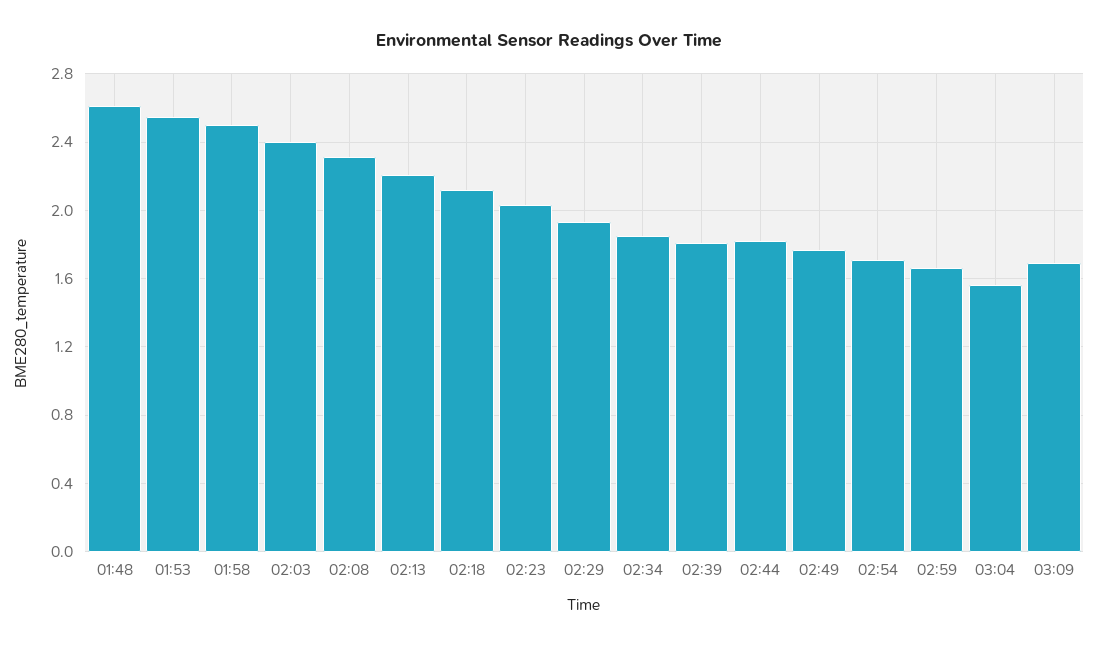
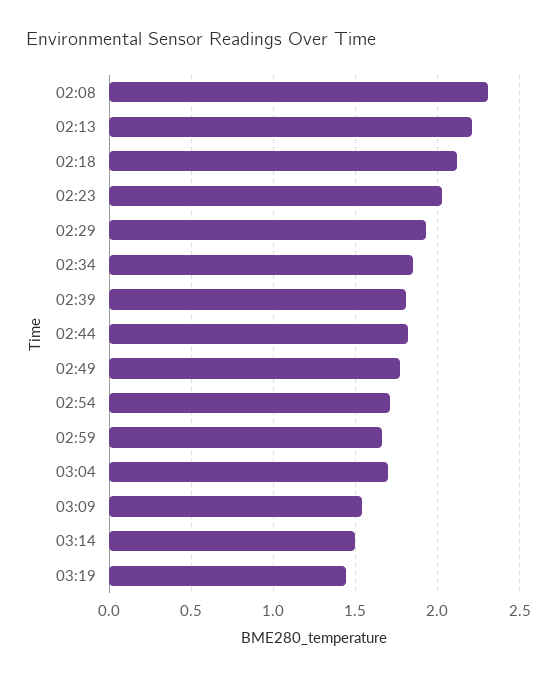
01:48: 2.6 -> none
01:53: 2.55 -> none
01:58: 2.5 -> none
02:03: 2.4 -> none
03:04: 1.55 -> 1.7
03:09: 1.7 -> 1.55
03:14: none -> 1.5
03:19: none -> 1.45

